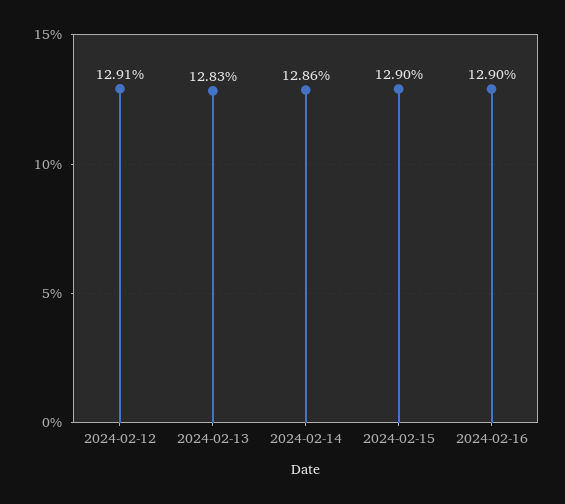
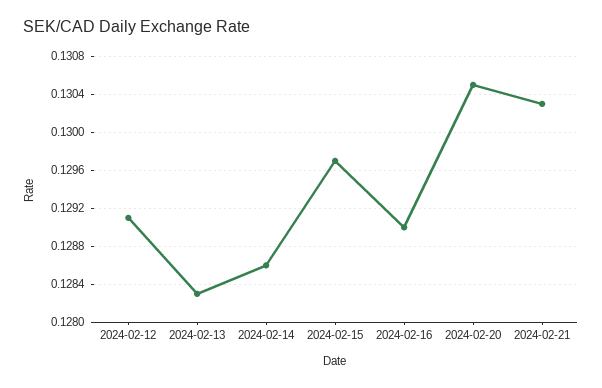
2024-02-15: 0.129 -> 0.1297
2024-02-20: none -> 0.1305
2024-02-21: none -> 0.1303

